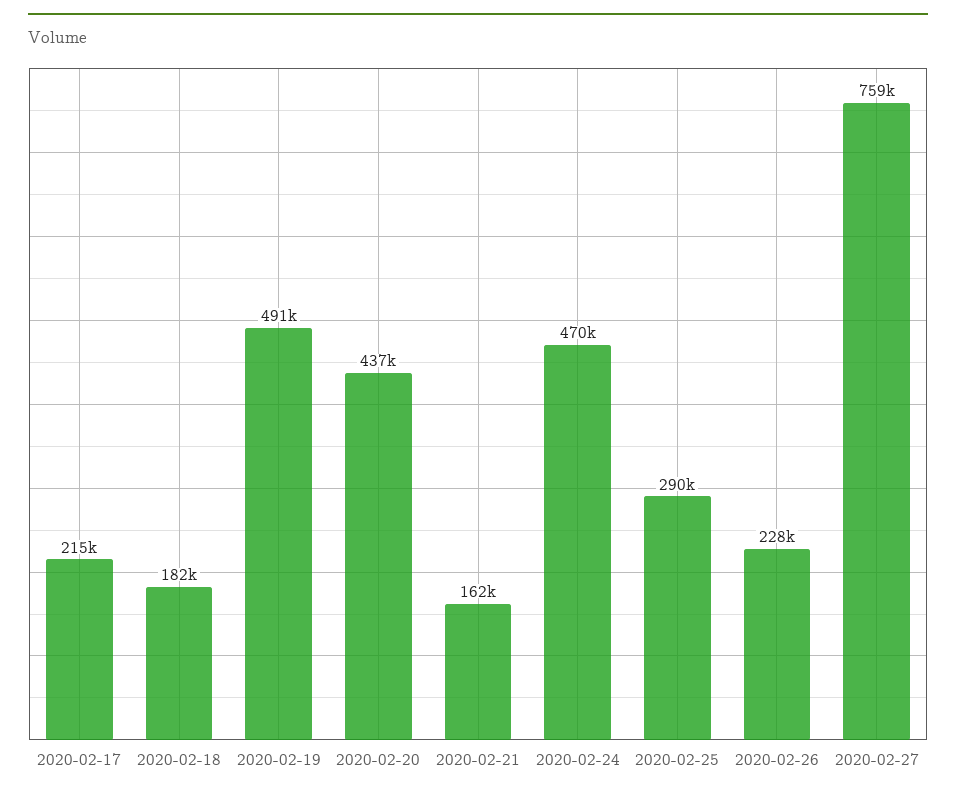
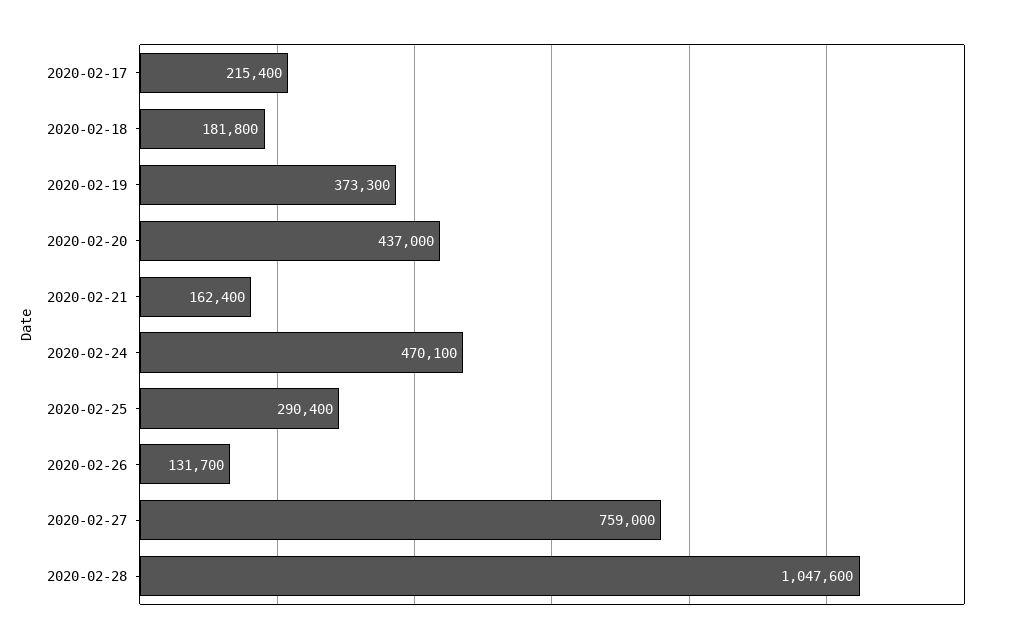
2020-02-19: 491000 -> 373300
2020-02-26: 228000 -> 131700
2020-02-28: none -> 1047600

